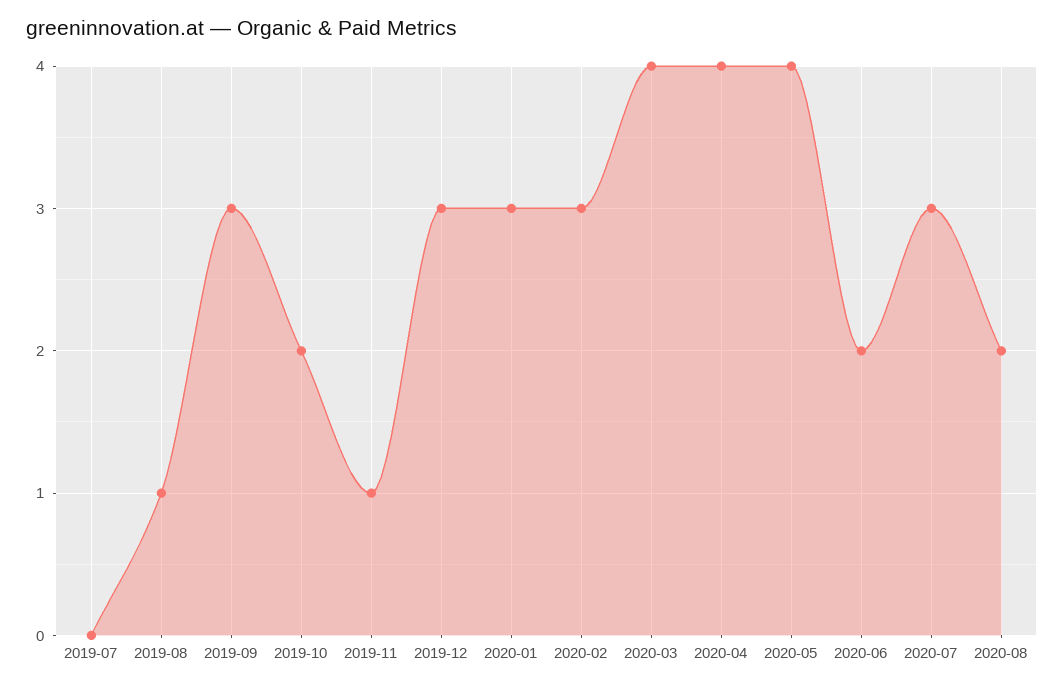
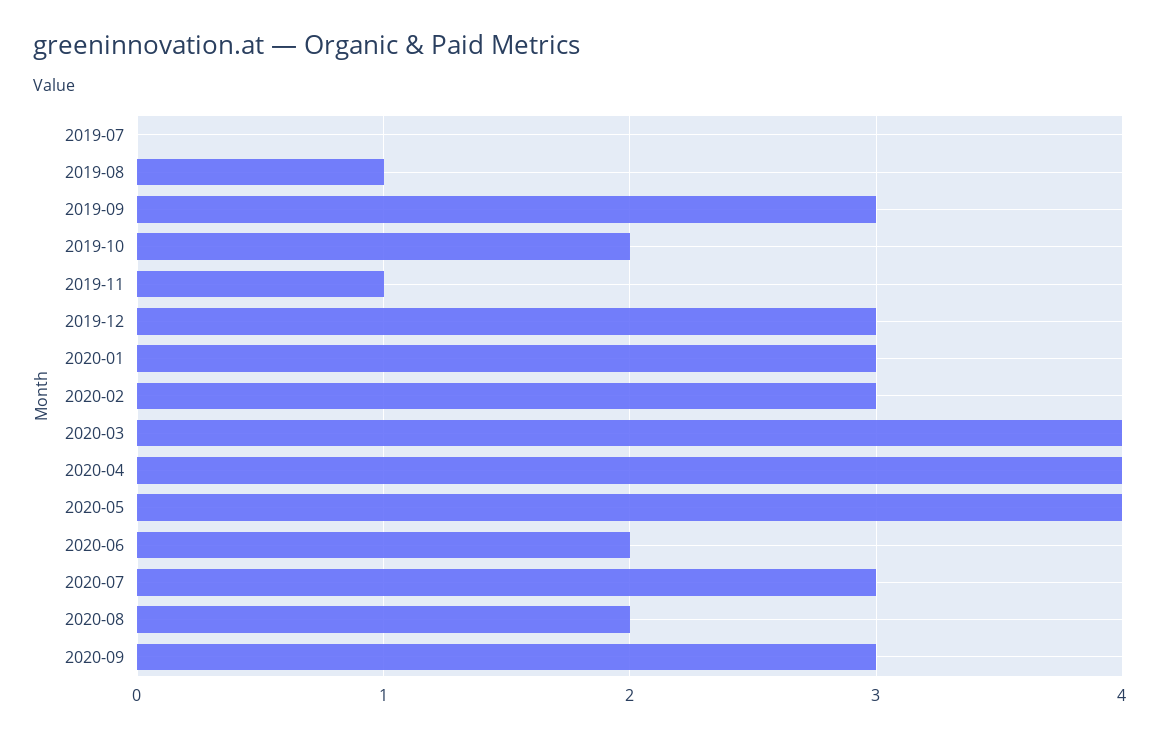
2020-09: none -> 3

